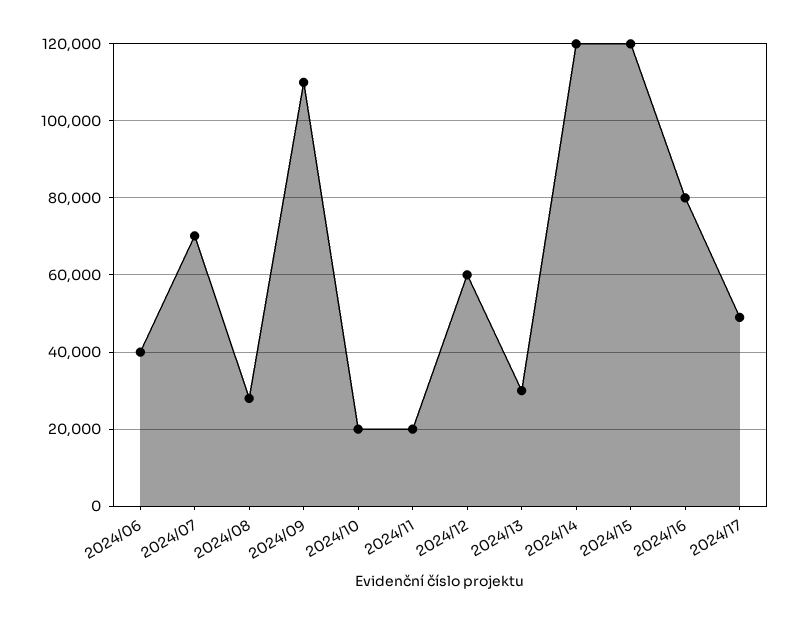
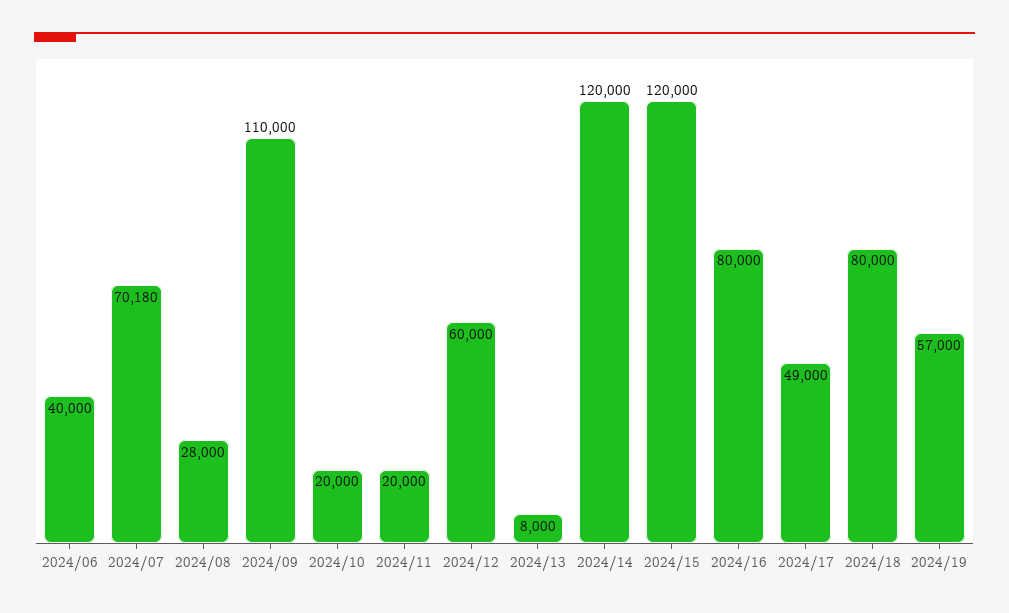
2024/13: 30000 -> 8000
2024/18: none -> 80000
2024/19: none -> 57000

